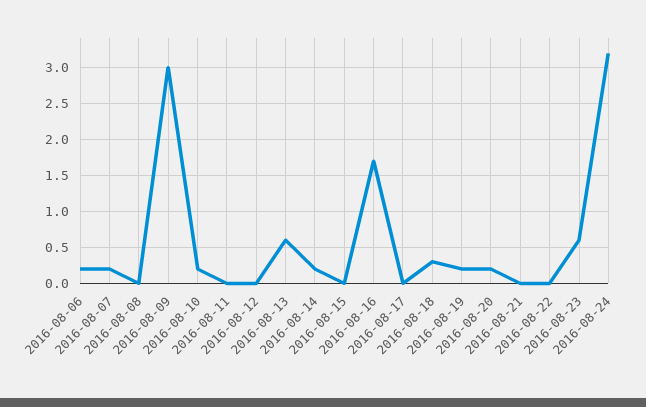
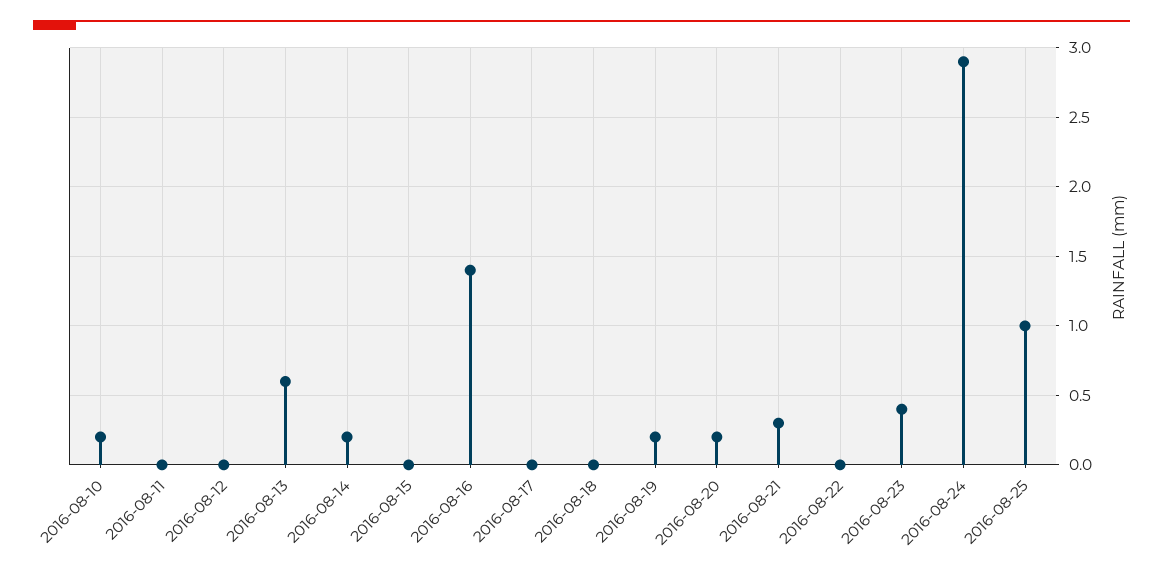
2016-08-06: 0.2 -> none
2016-08-07: 0.2 -> none
2016-08-08: 0 -> none
2016-08-09: 3 -> none
2016-08-16: 1.7 -> 1.4
2016-08-18: 0.3 -> 0
2016-08-21: 0 -> 0.3
2016-08-23: 0.6 -> 0.4
2016-08-24: 3.2 -> 2.9
2016-08-25: none -> 1

